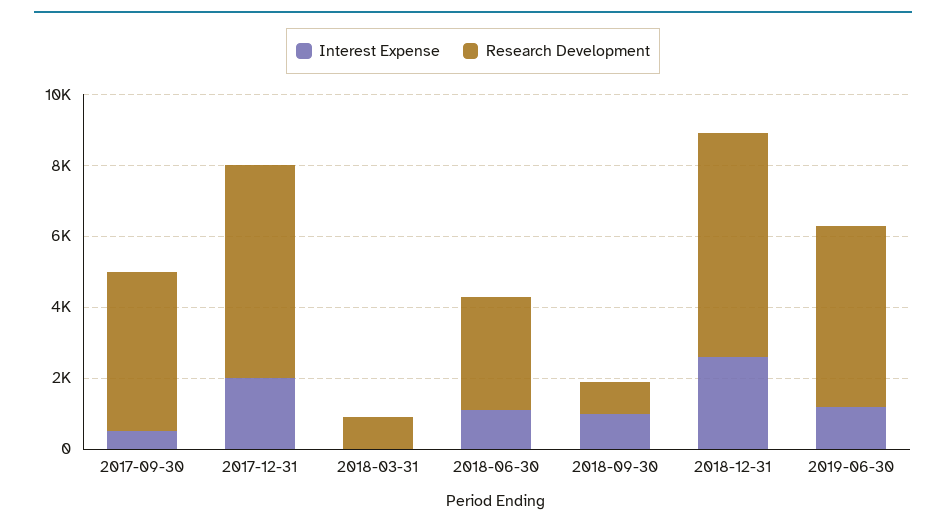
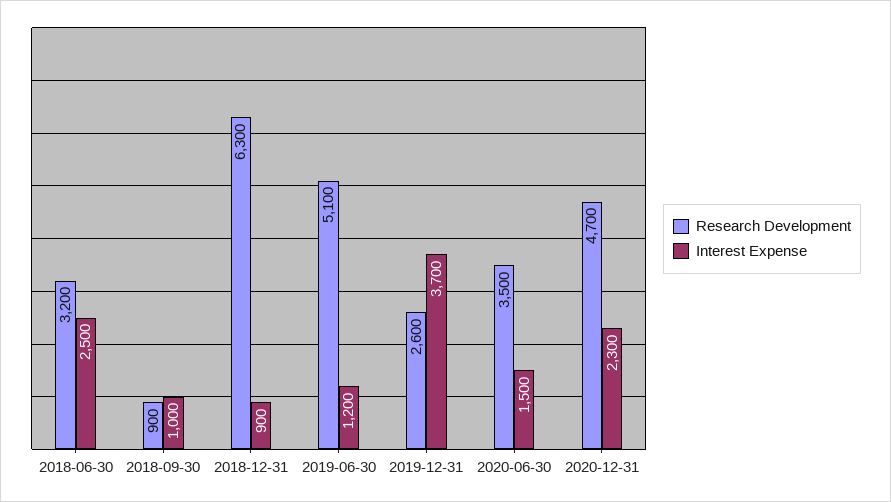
Interest Expense, 2017-09-30: 500 -> none
Research Development, 2017-09-30: 4500 -> none
Interest Expense, 2017-12-31: 2000 -> none
Research Development, 2017-12-31: 6000 -> none
Interest Expense, 2018-03-31: 0 -> none
Research Development, 2018-03-31: 1000 -> none
Interest Expense, 2018-06-30: 1000 -> 2500
Interest Expense, 2018-12-31: 2500 -> 900
Research Development, 2019-12-31: none -> 2600
Interest Expense, 2019-12-31: none -> 3700
Research Development, 2020-06-30: none -> 3500
Interest Expense, 2020-06-30: none -> 1500
Research Development, 2020-12-31: none -> 4700
Interest Expense, 2020-12-31: none -> 2300

